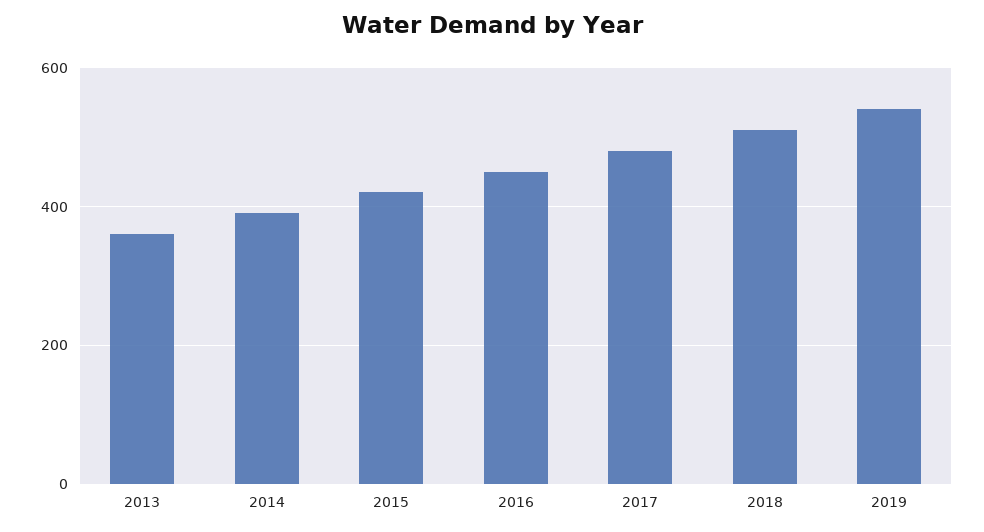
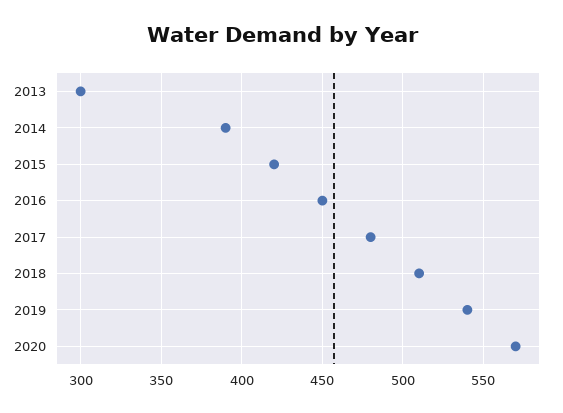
2013: 360 -> 300
2020: none -> 570

